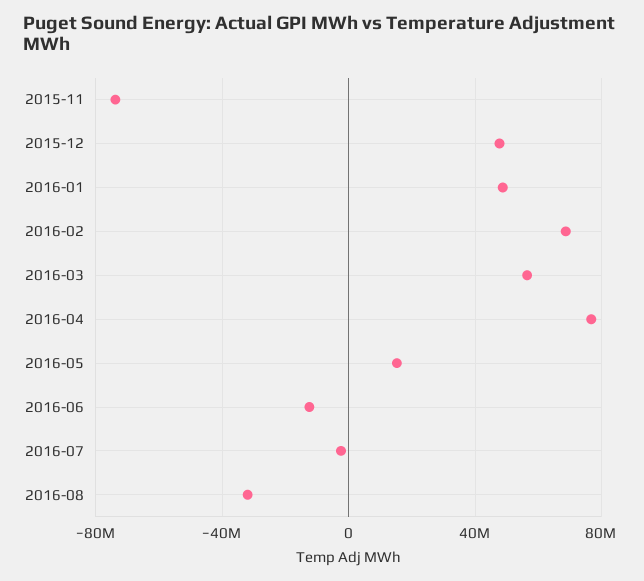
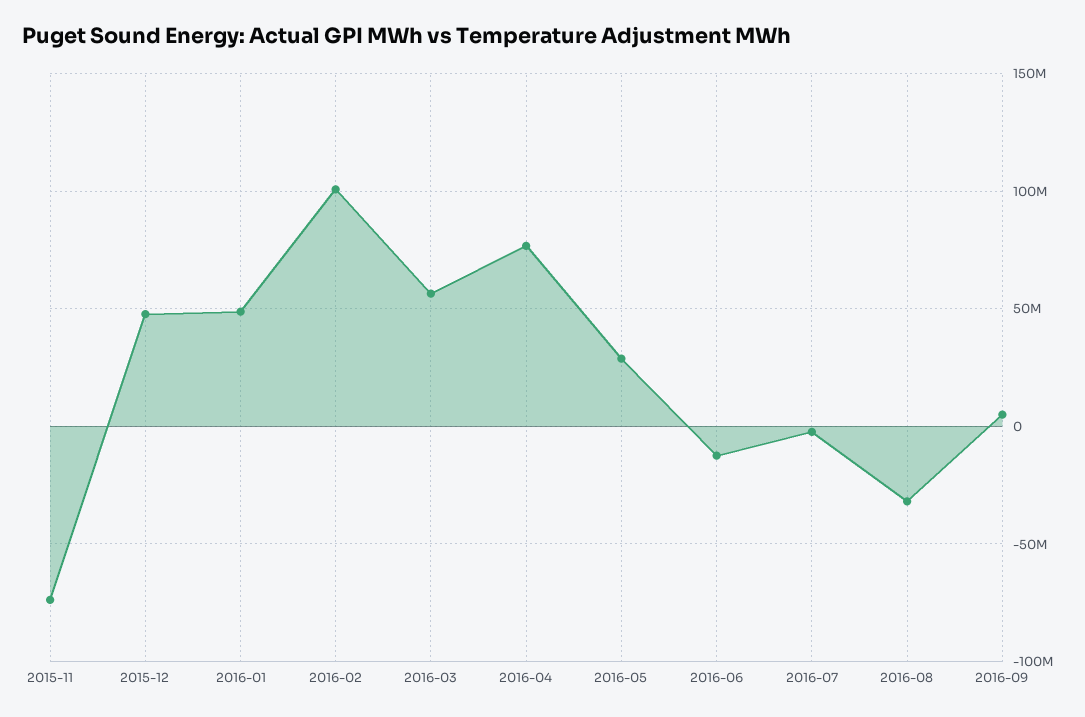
2016-02: 70000000 -> 100000000
2016-05: 15000000 -> 30000000
2016-09: none -> 5000000

